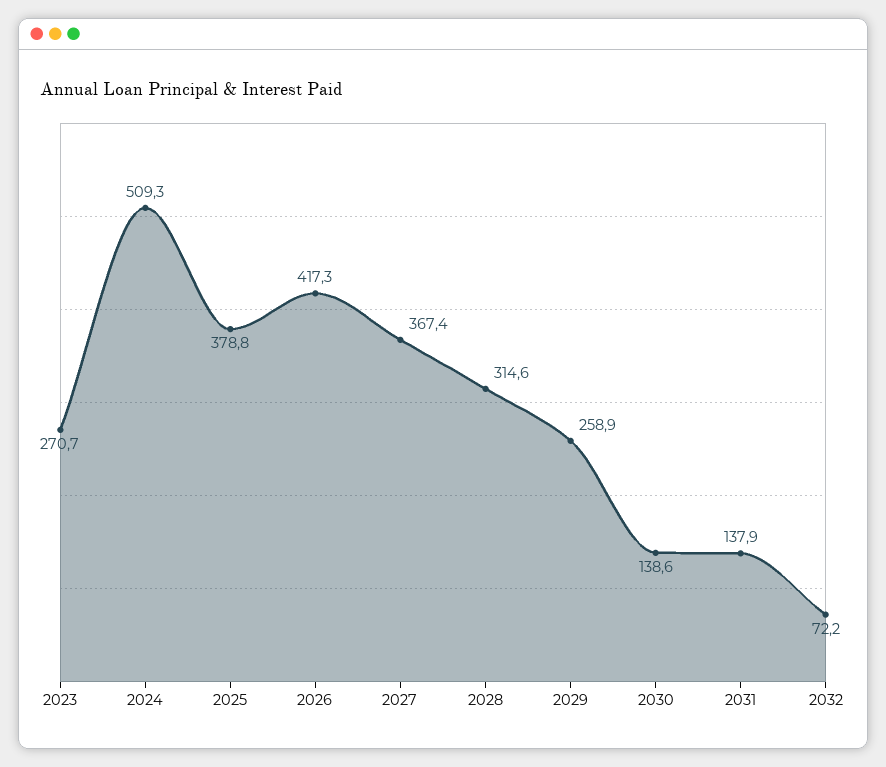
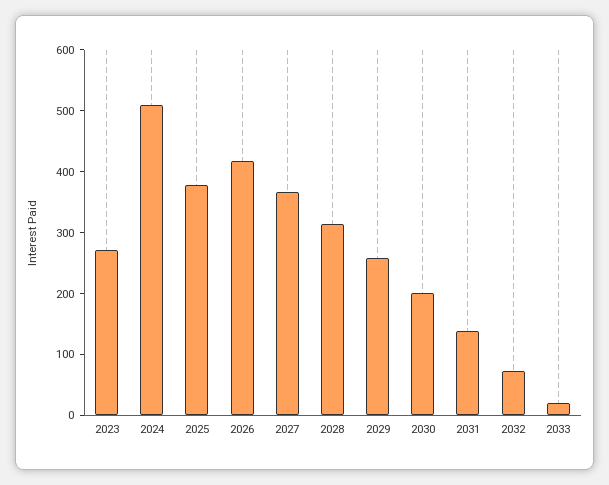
2030: 138.6 -> 200
2033: none -> 20

